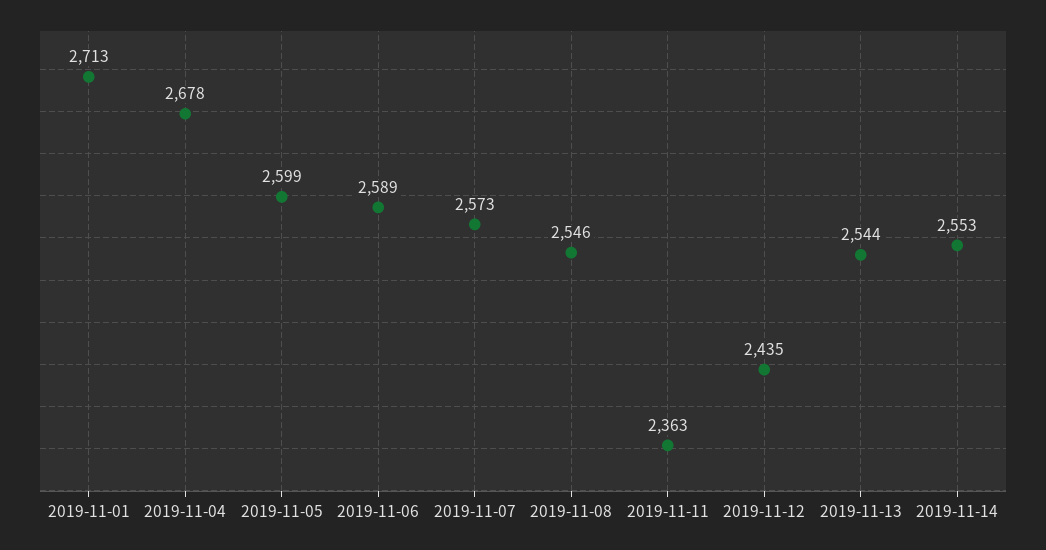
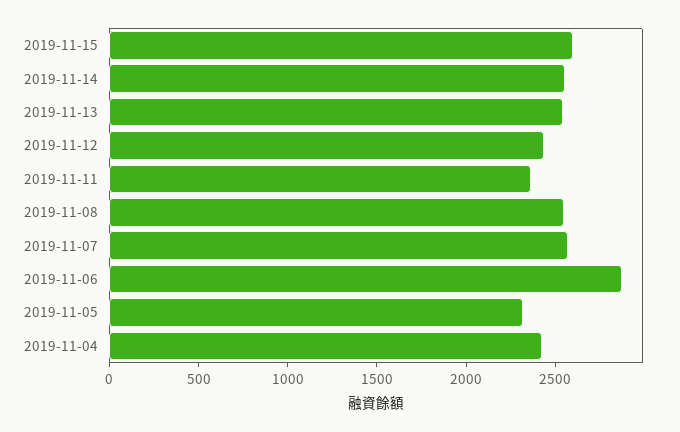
2019-11-01: 2713 -> none
2019-11-04: 2678 -> 2400
2019-11-05: 2599 -> 2300
2019-11-06: 2589 -> 2900
2019-11-15: none -> 2600

